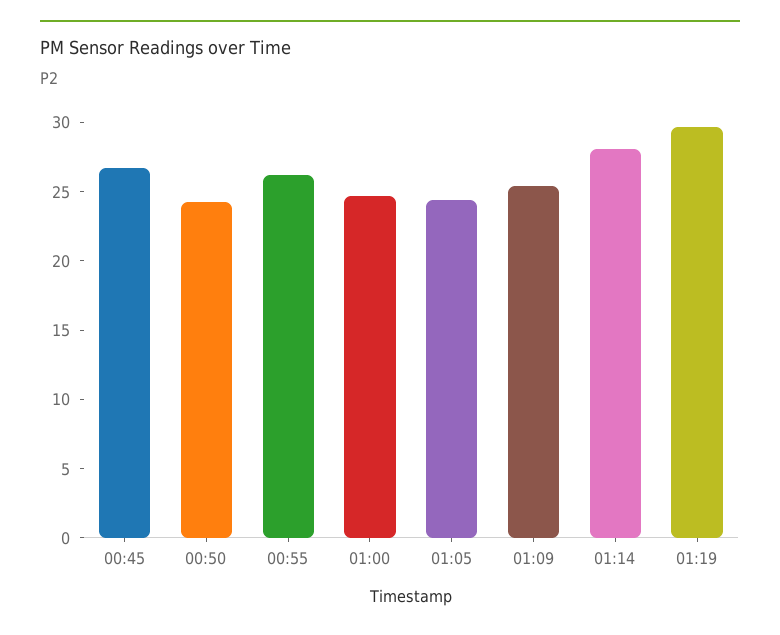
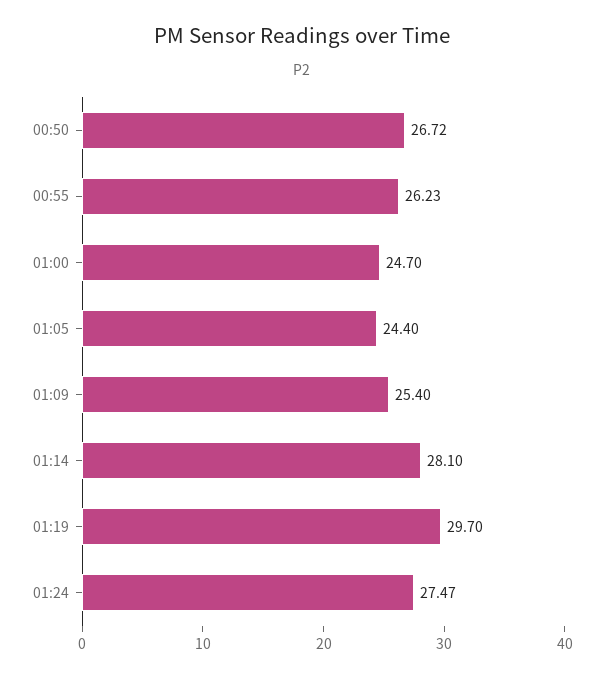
00:45: 27 -> none
00:50: 24 -> 26.72
01:24: none -> 27.47

